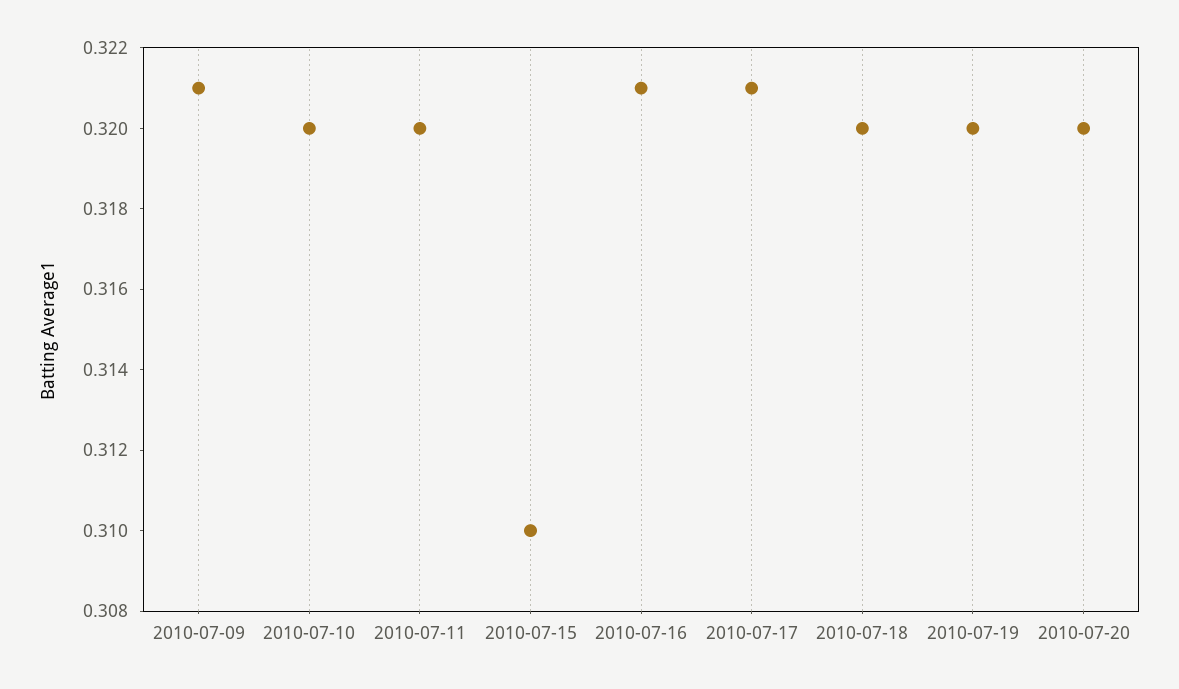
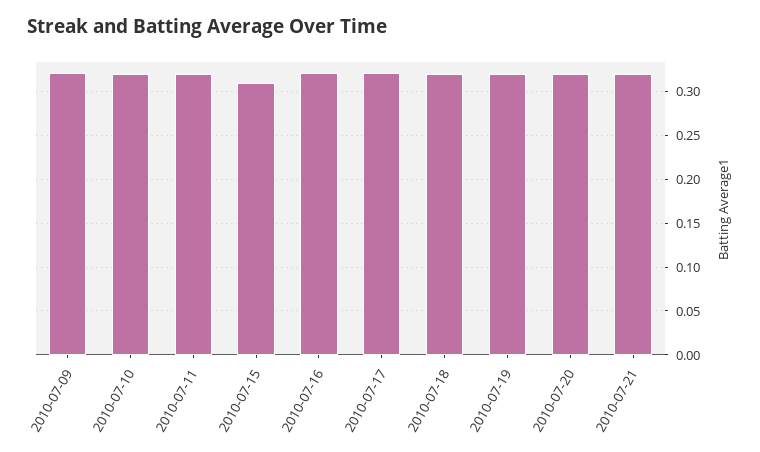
2010-07-21: none -> 0.32

